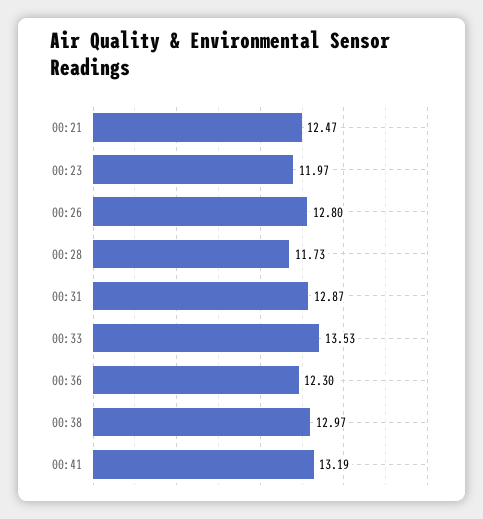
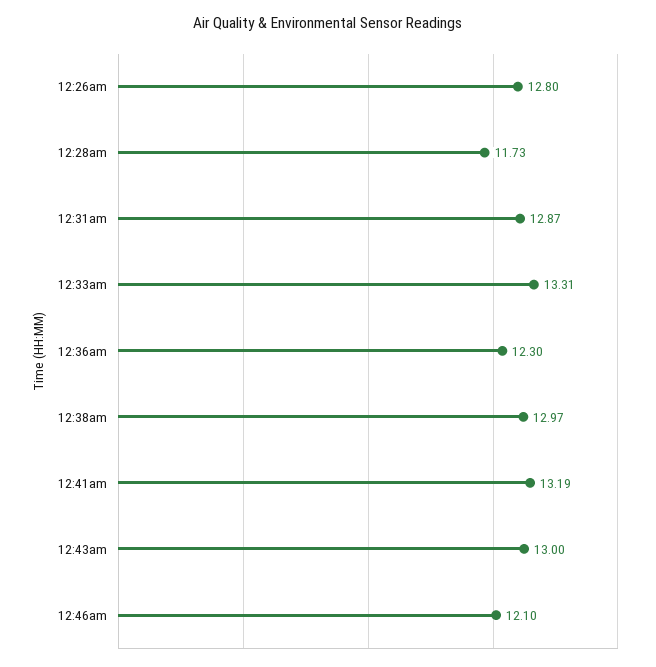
00:21: 12.47 -> none
00:23: 11.97 -> none
00:33: 13.53 -> 13.31
12:43am: none -> 13
12:46am: none -> 12.1

